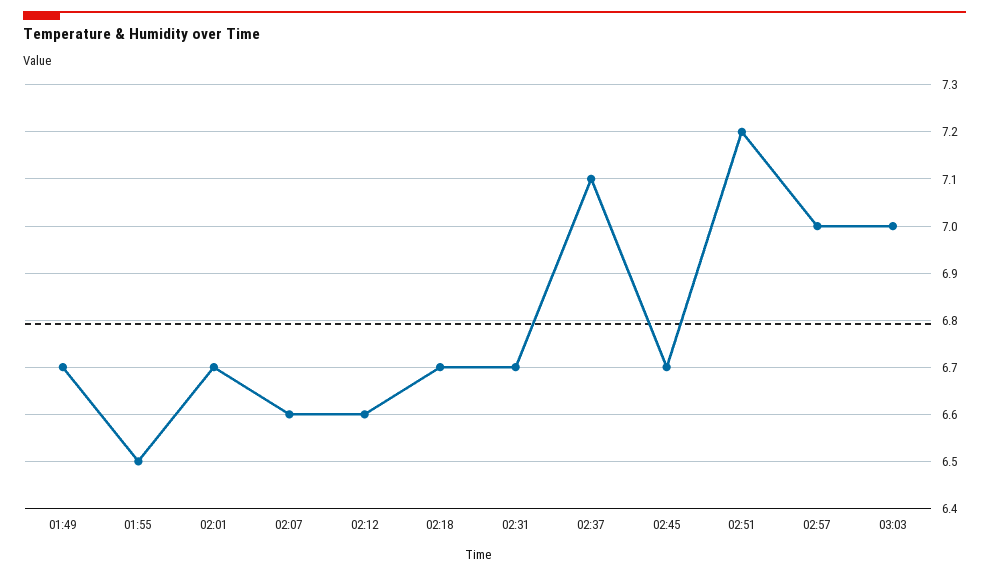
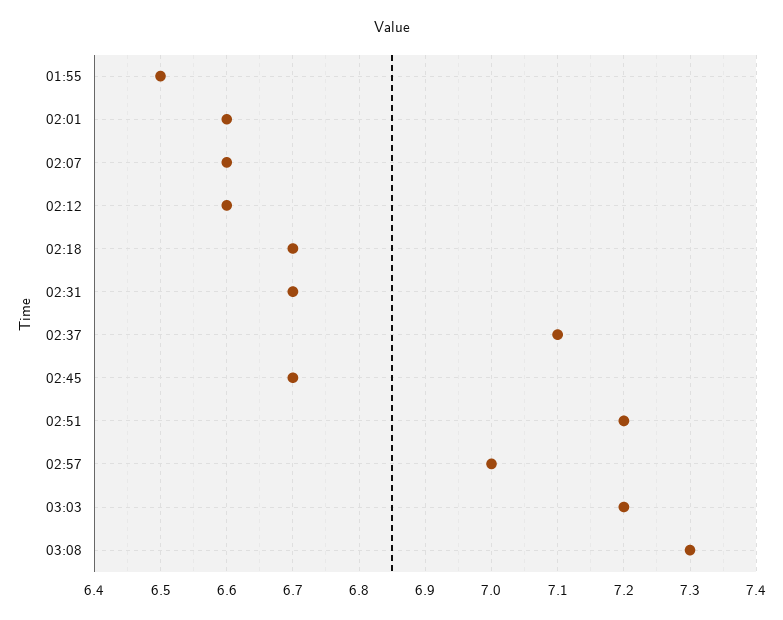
01:49: 6.7 -> none
02:01: 6.7 -> 6.6
03:03: 7 -> 7.2
03:08: none -> 7.3

